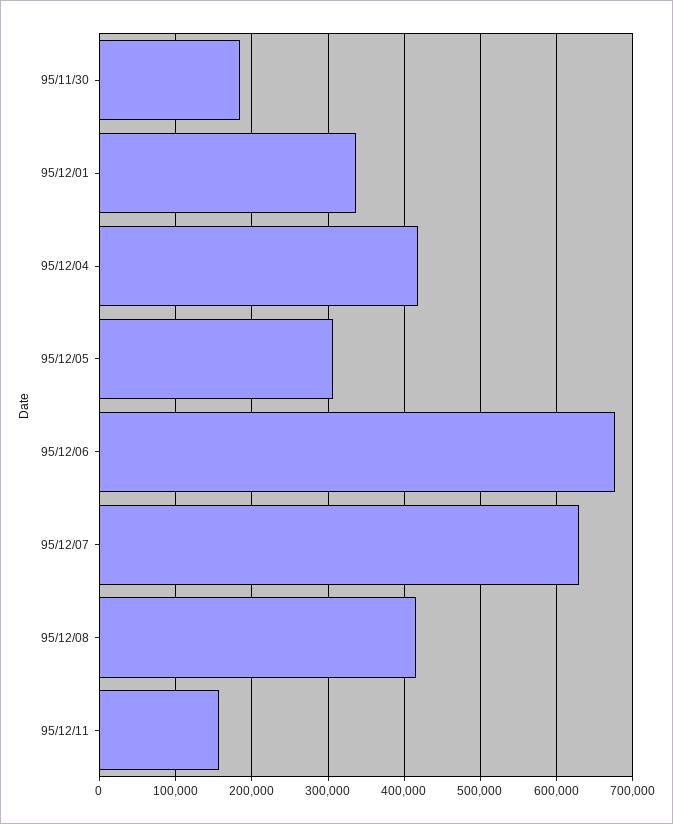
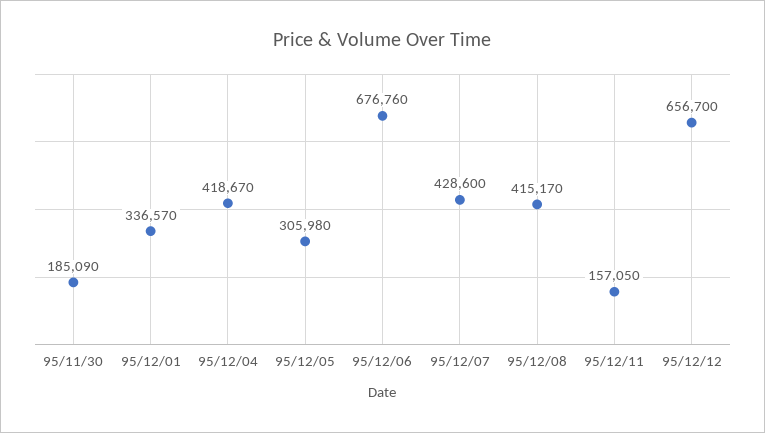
95/12/07: 630000 -> 428600
95/12/12: none -> 656700

